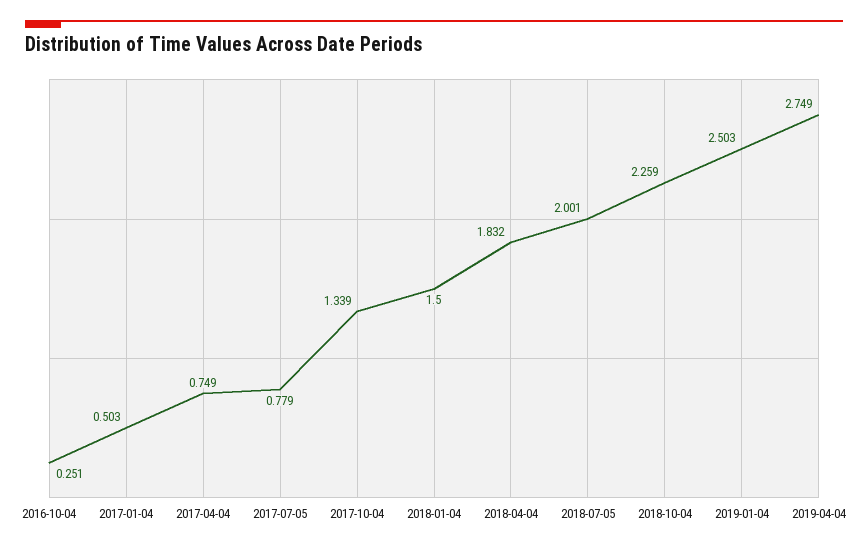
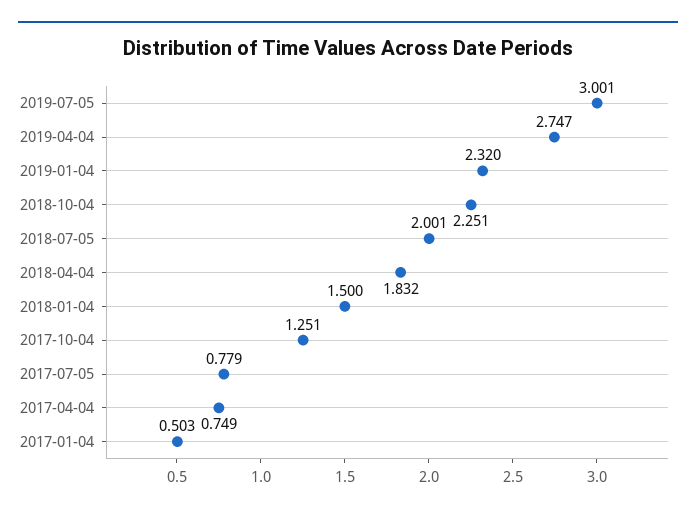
2016-10-04: 0.251 -> none
2017-10-04: 1.339 -> 1.251
2018-10-04: 2.259 -> 2.251
2019-01-04: 2.503 -> 2.32
2019-04-04: 2.749 -> 2.747
2019-07-05: none -> 3.001

